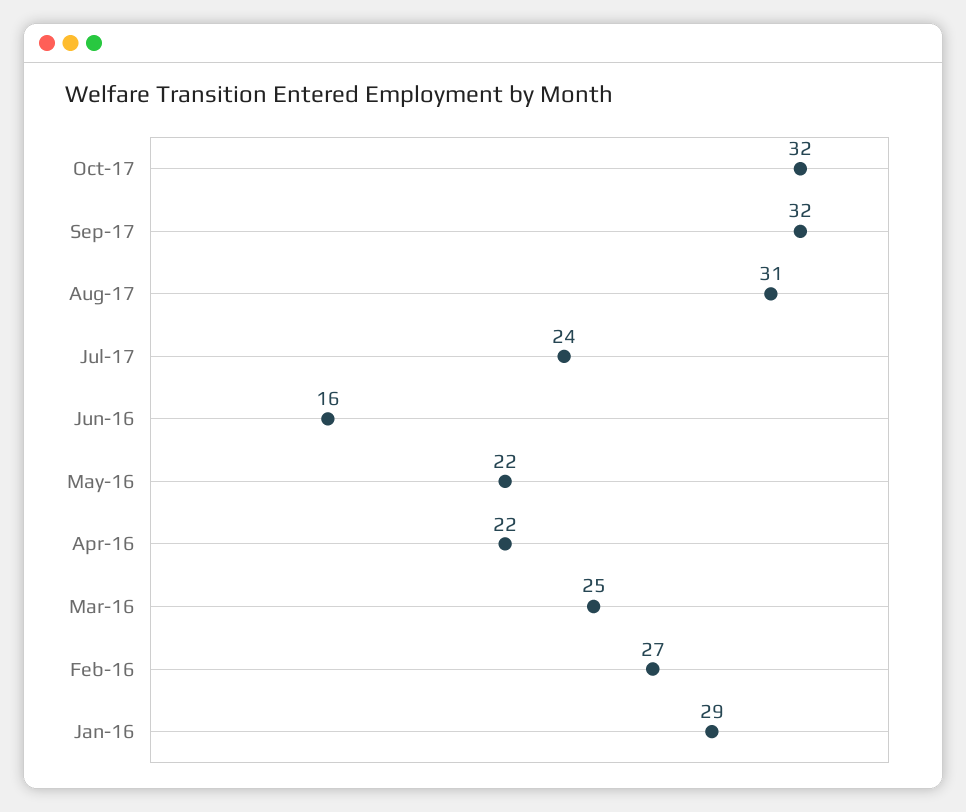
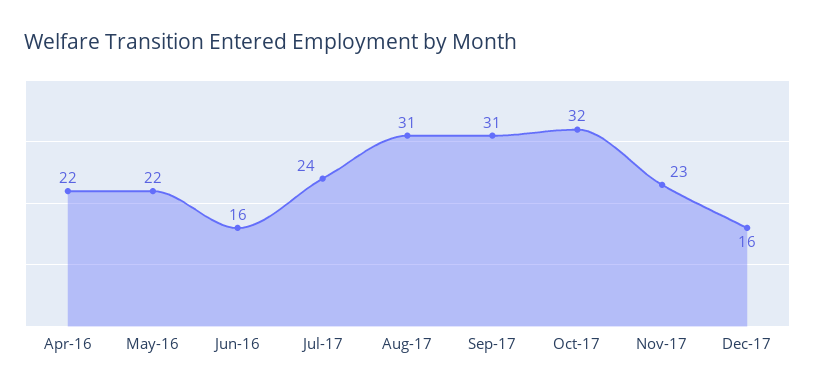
Sep-17: 32 -> 31
Mar-16: 25 -> none
Feb-16: 27 -> none
Jan-16: 29 -> none
Nov-17: none -> 23
Dec-17: none -> 16

